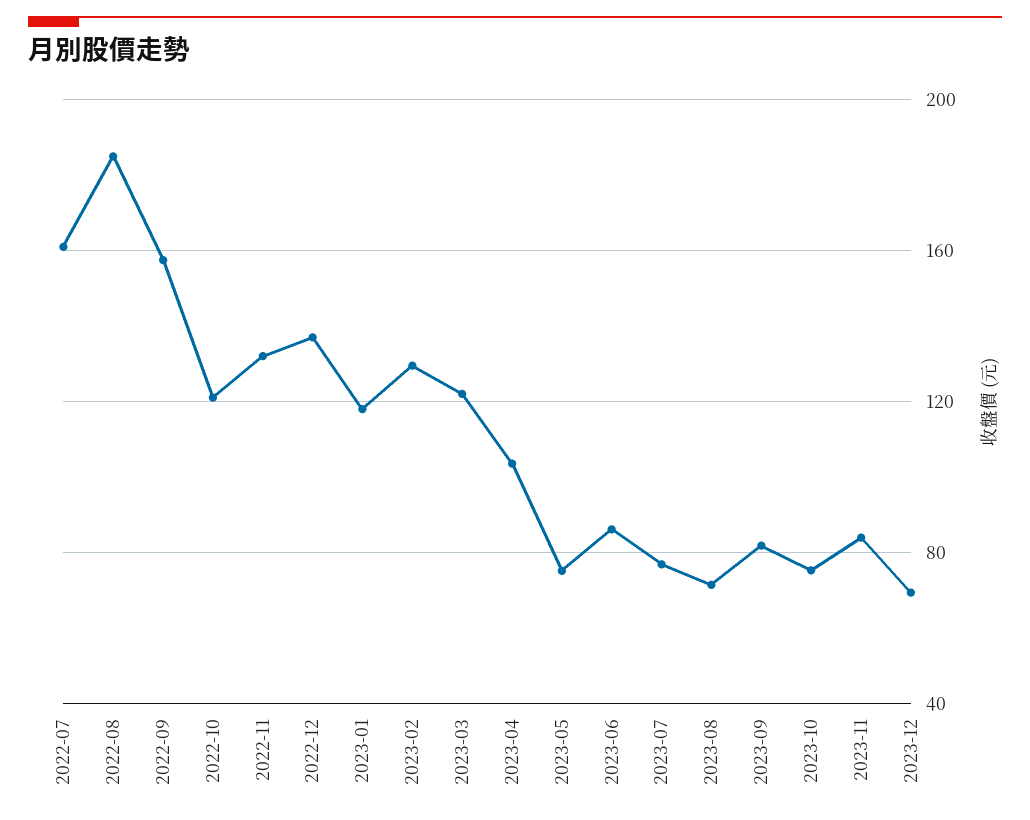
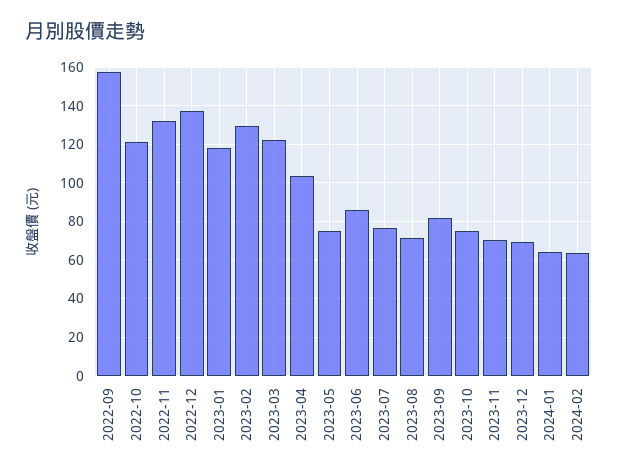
2022-07: 160 -> none
2022-08: 185 -> none
2023-11: 85 -> 70
2024-01: none -> 65
2024-02: none -> 65

